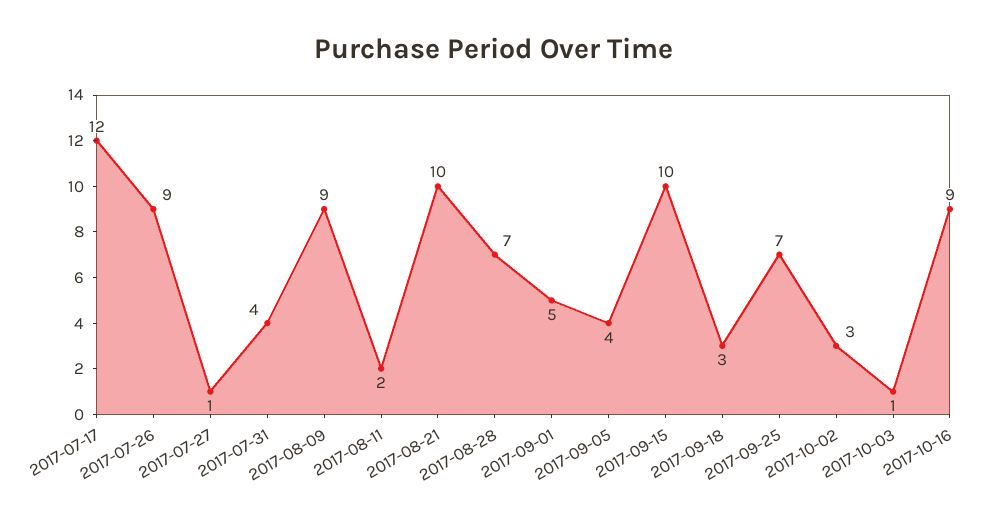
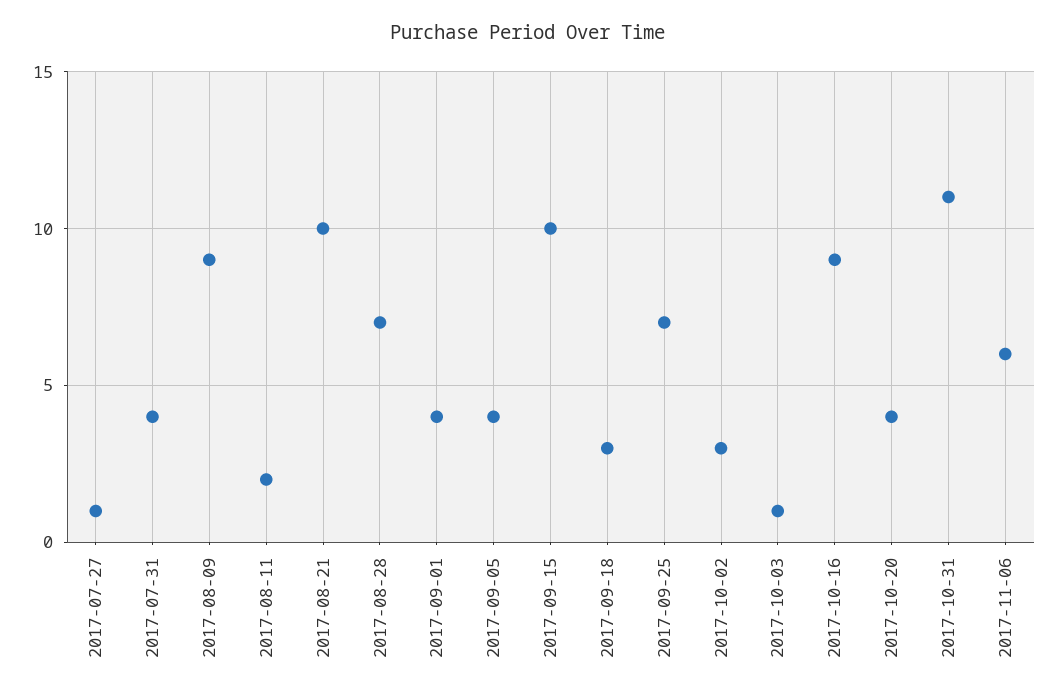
2017-07-17: 12 -> none
2017-07-26: 9 -> none
2017-09-01: 5 -> 4
2017-10-20: none -> 4
2017-10-31: none -> 11
2017-11-06: none -> 6

